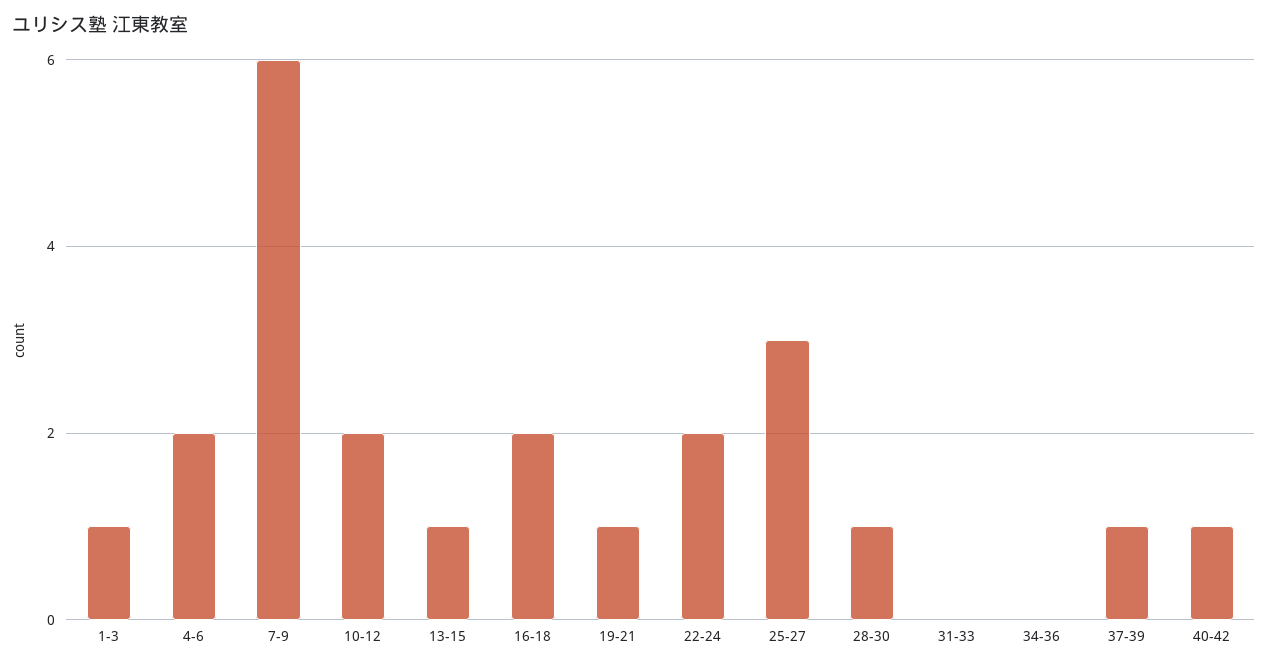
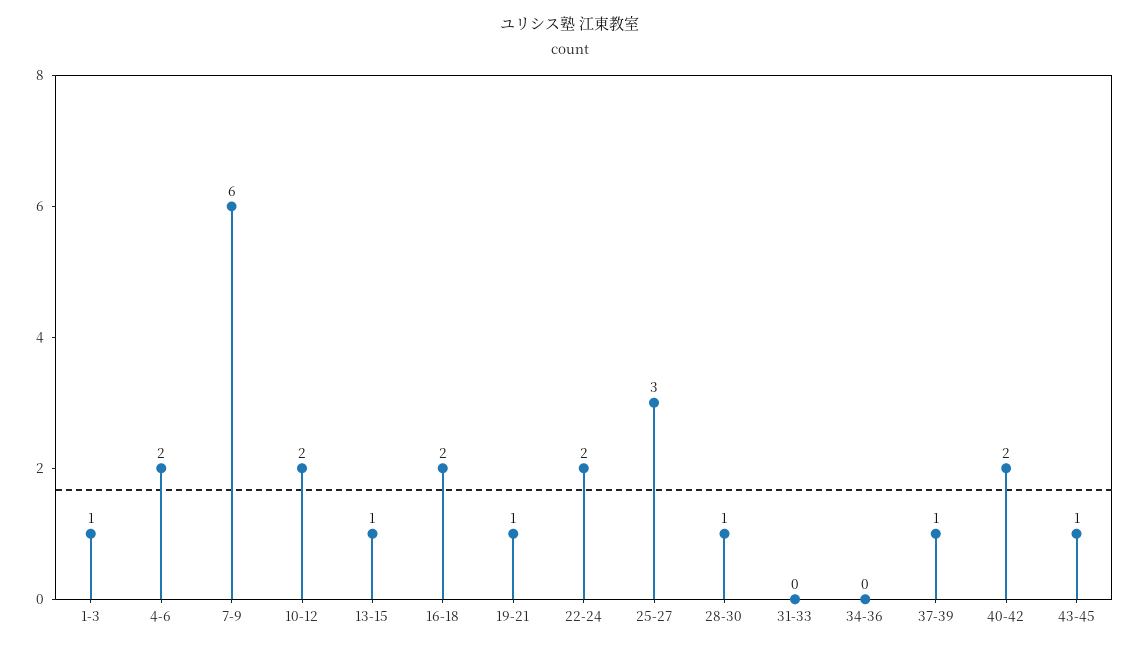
40-42: 1 -> 2
43-45: none -> 1

